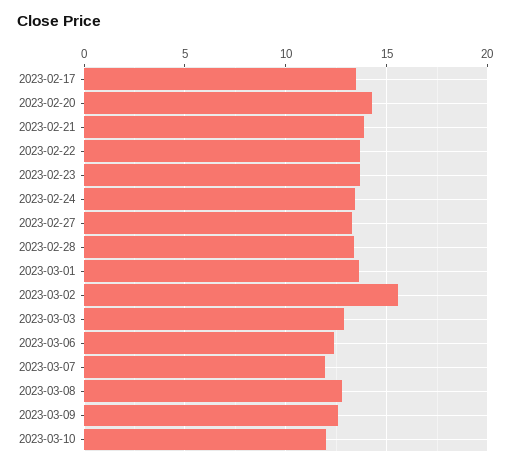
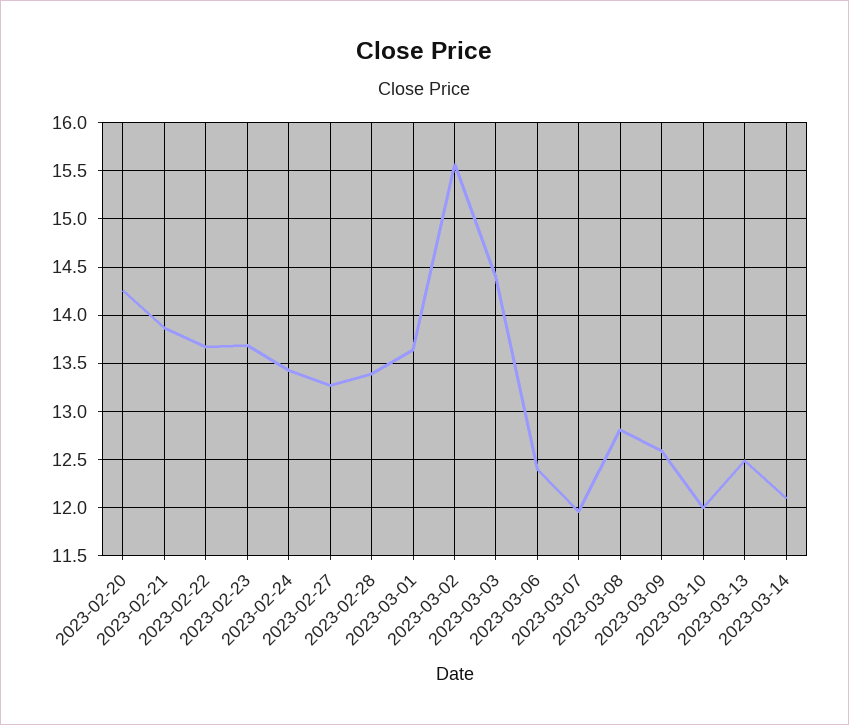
2023-02-17: 13.5 -> none
2023-03-03: 13 -> 14.4
2023-03-13: none -> 12.5
2023-03-14: none -> 12.1

